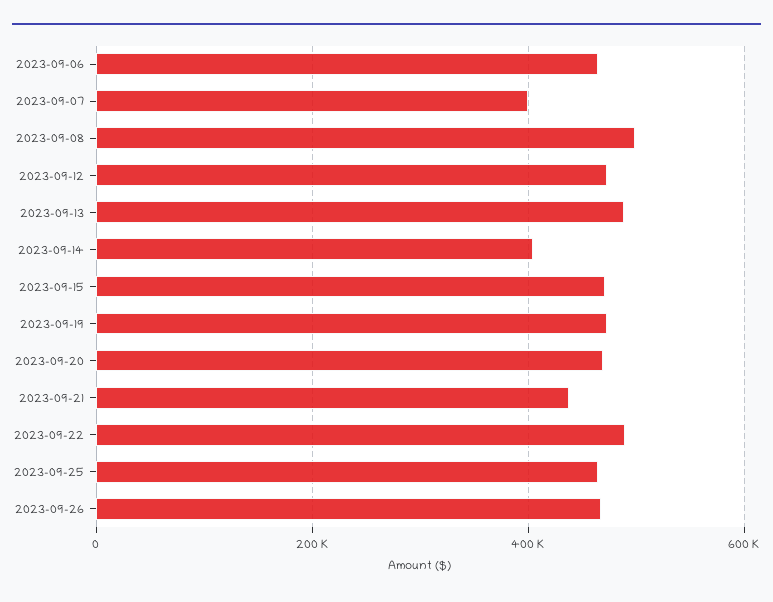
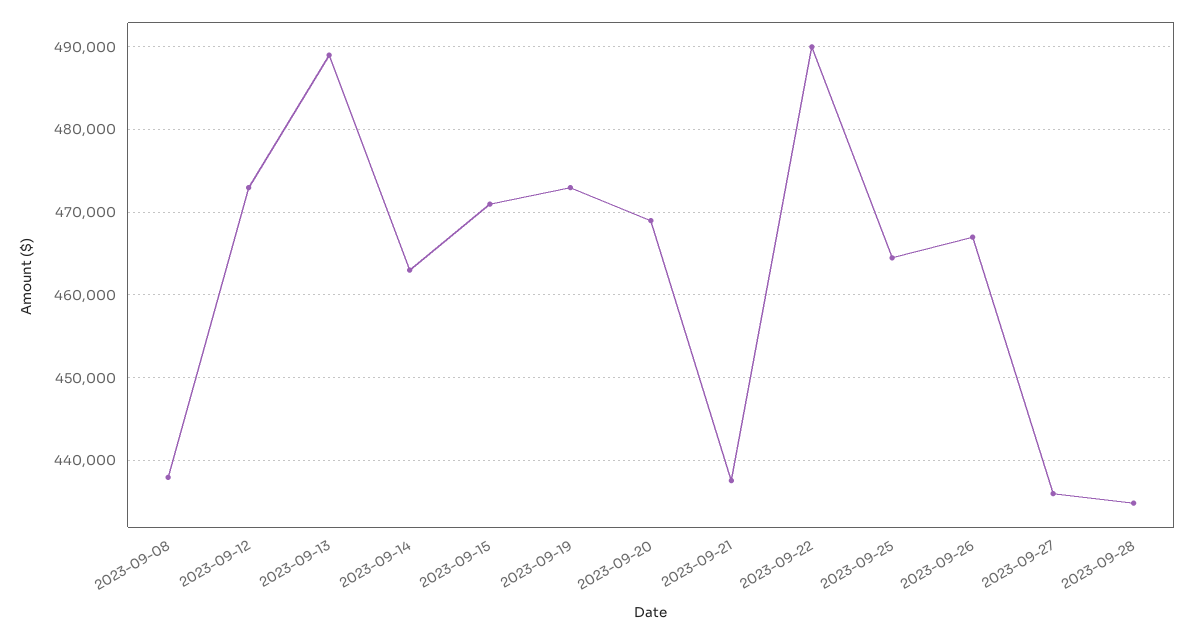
2023-09-06: 460000 -> none
2023-09-07: 400000 -> none
2023-09-08: 500000 -> 438000
2023-09-14: 400000 -> 463000
2023-09-27: none -> 436000
2023-09-28: none -> 435000

